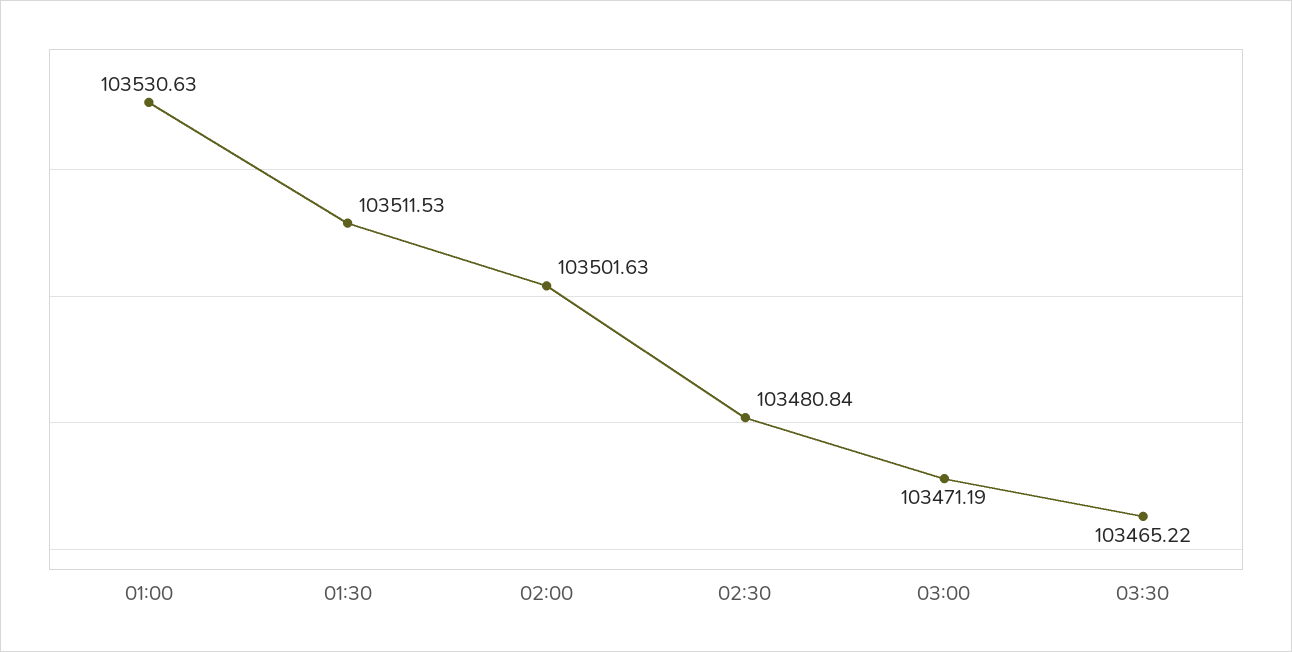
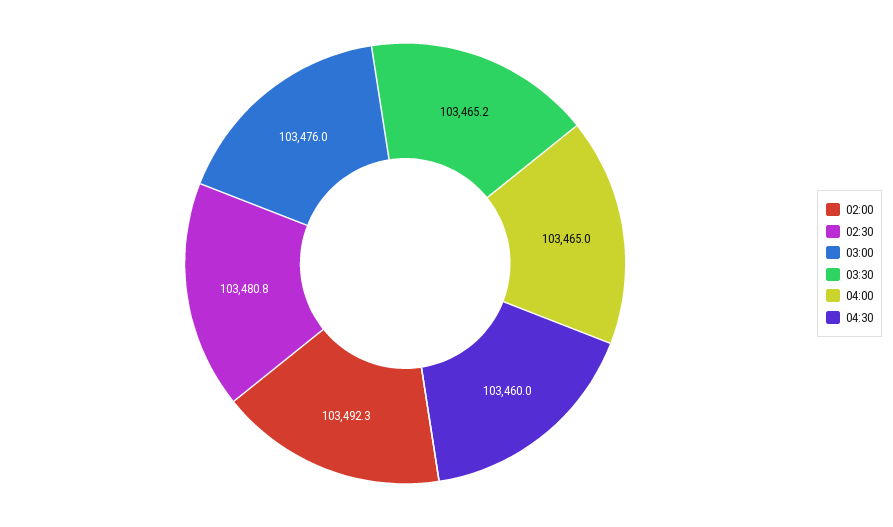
01:00: 103530.63 -> none
01:30: 103511.53 -> none
02:00: 103501.63 -> 103492.3
03:00: 103471.19 -> 103476
04:00: none -> 103465
04:30: none -> 103460

